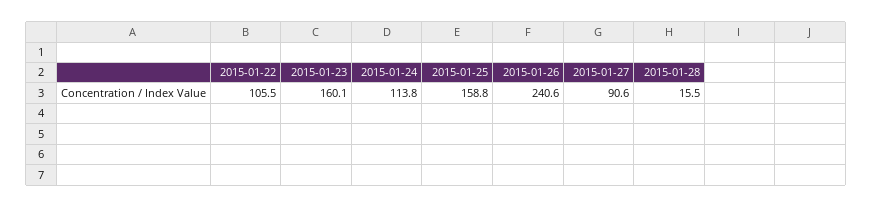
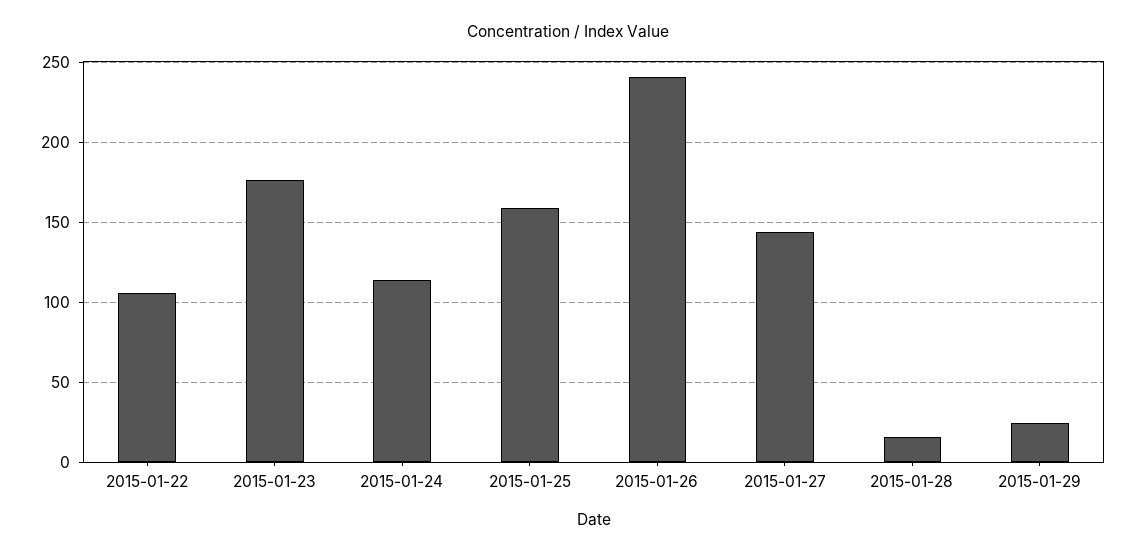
2015-01-23: 160.1 -> 175
2015-01-27: 90.6 -> 145
2015-01-29: none -> 25

